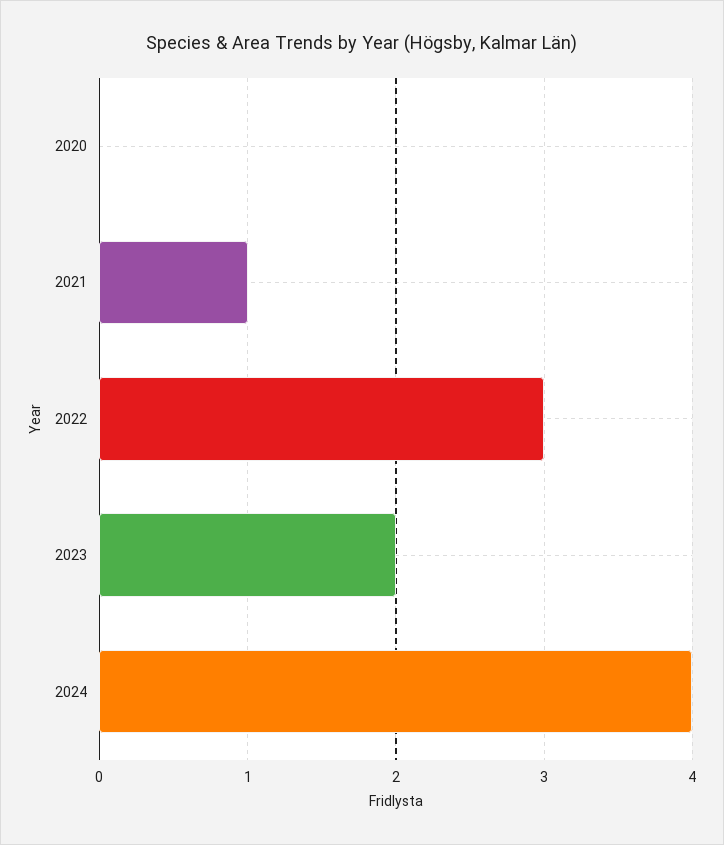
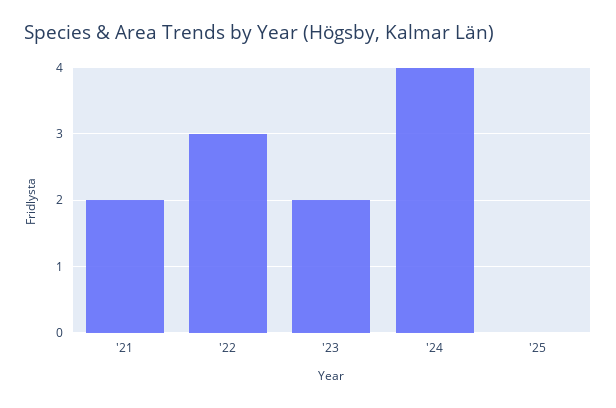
2020: 0 -> none
2021: 1 -> 2
'25: none -> 0

